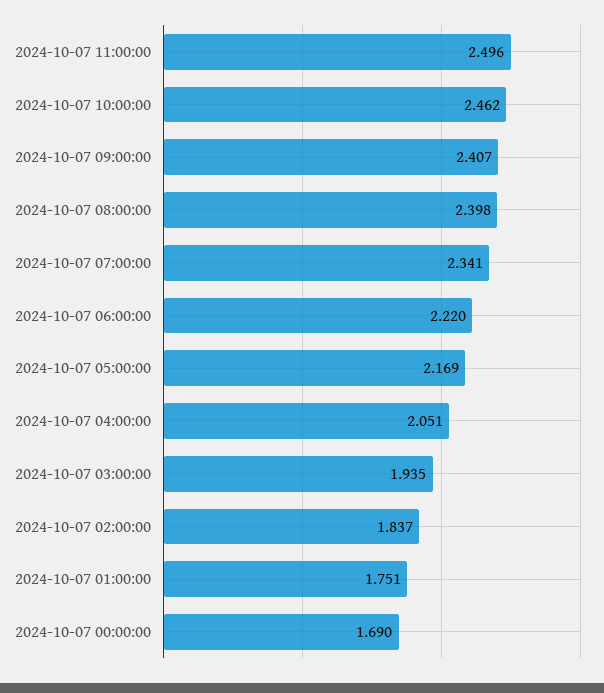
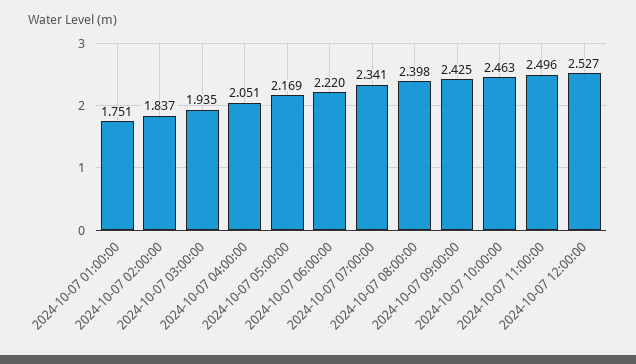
2024-10-07 10:00:00: 2.462 -> 2.463
2024-10-07 09:00:00: 2.407 -> 2.425
2024-10-07 00:00:00: 1.69 -> none
2024-10-07 12:00:00: none -> 2.527

